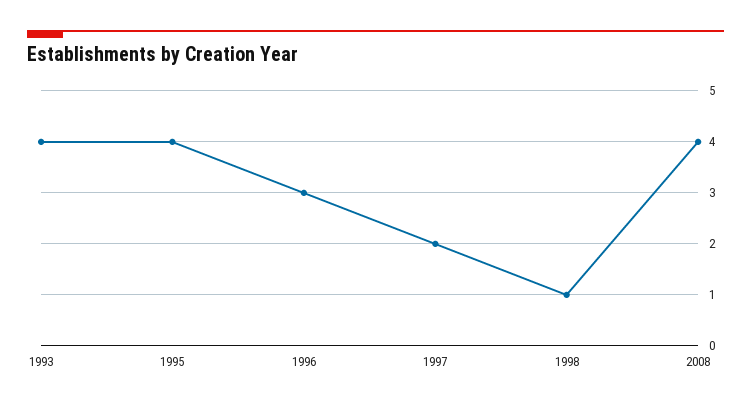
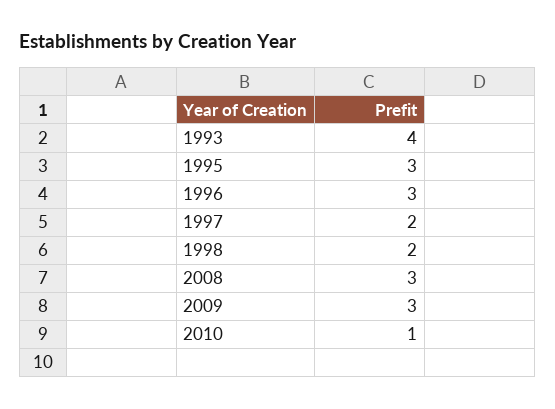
1995: 4 -> 3
1998: 1 -> 2
2008: 4 -> 3
2009: none -> 3
2010: none -> 1

